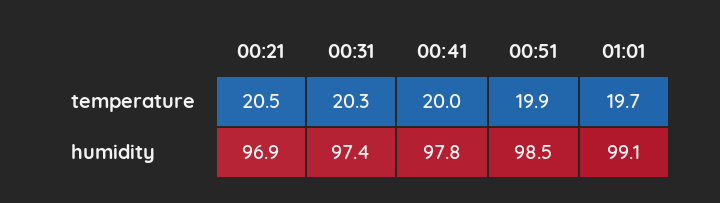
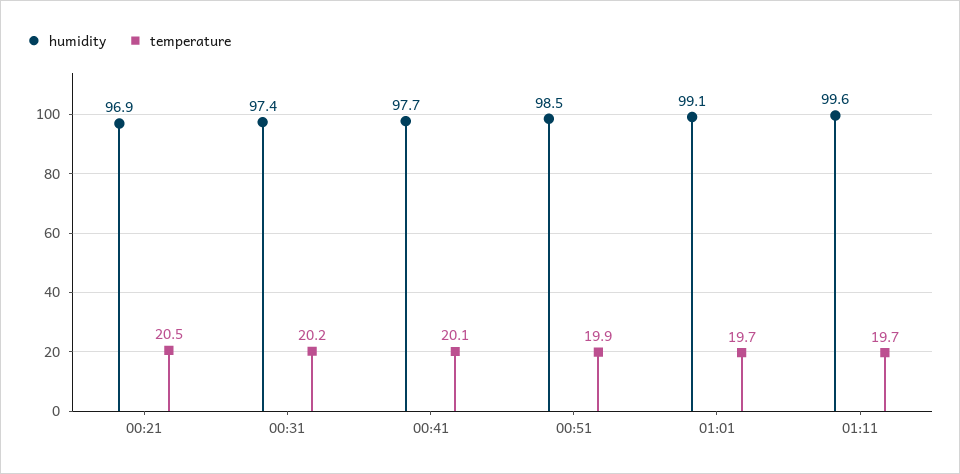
temperature, 00:31: 20.3 -> 20.2
temperature, 00:41: 20 -> 20.1
humidity, 00:41: 97.8 -> 97.7
humidity, 01:11: none -> 99.6
temperature, 01:11: none -> 19.7

